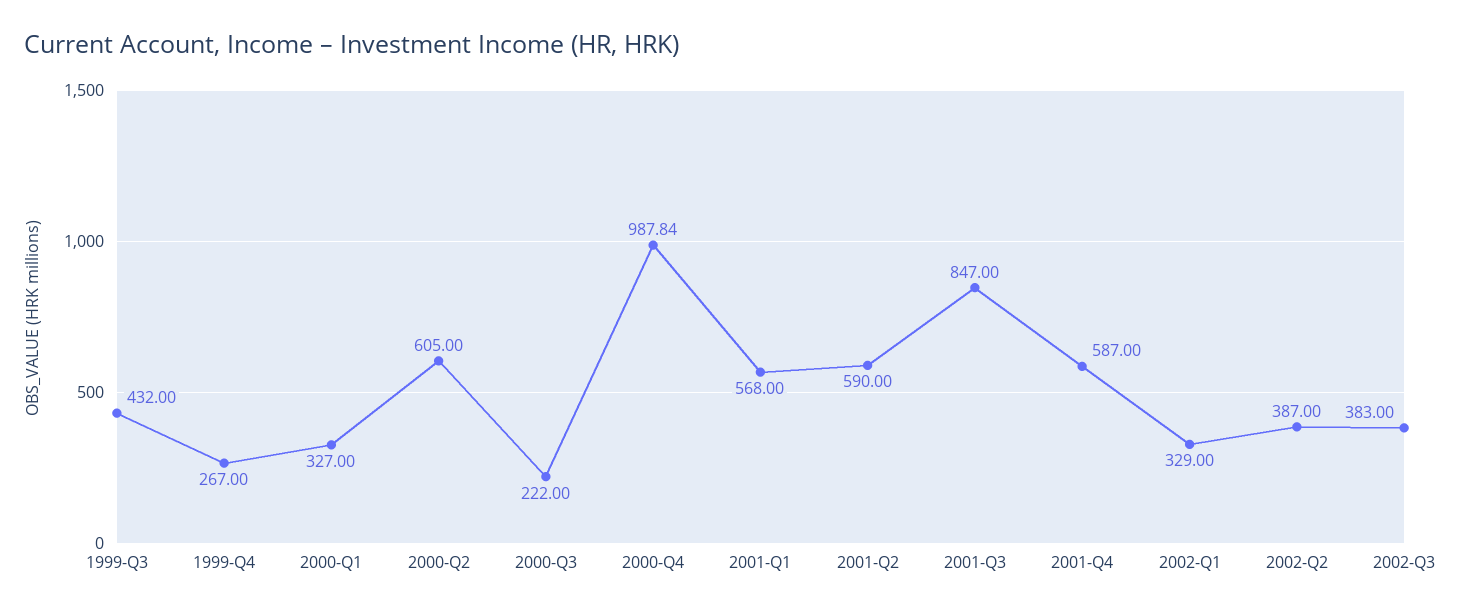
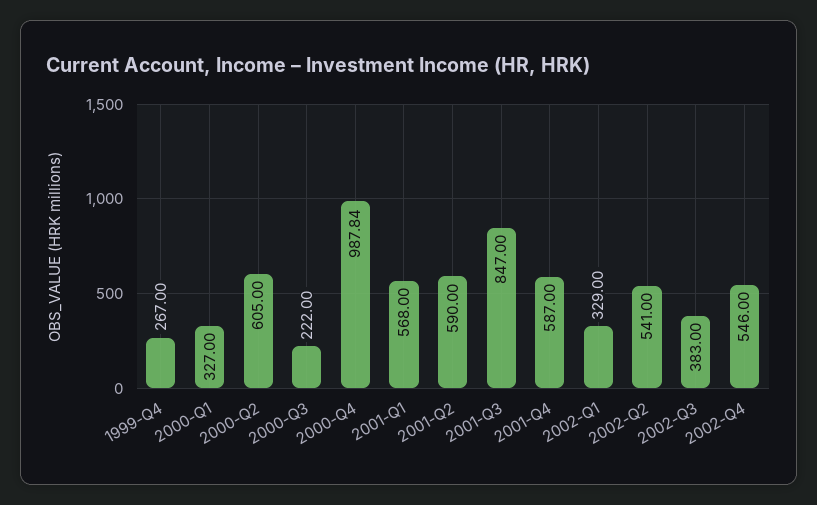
1999-Q3: 432 -> none
2002-Q2: 387 -> 541
2002-Q4: none -> 546

